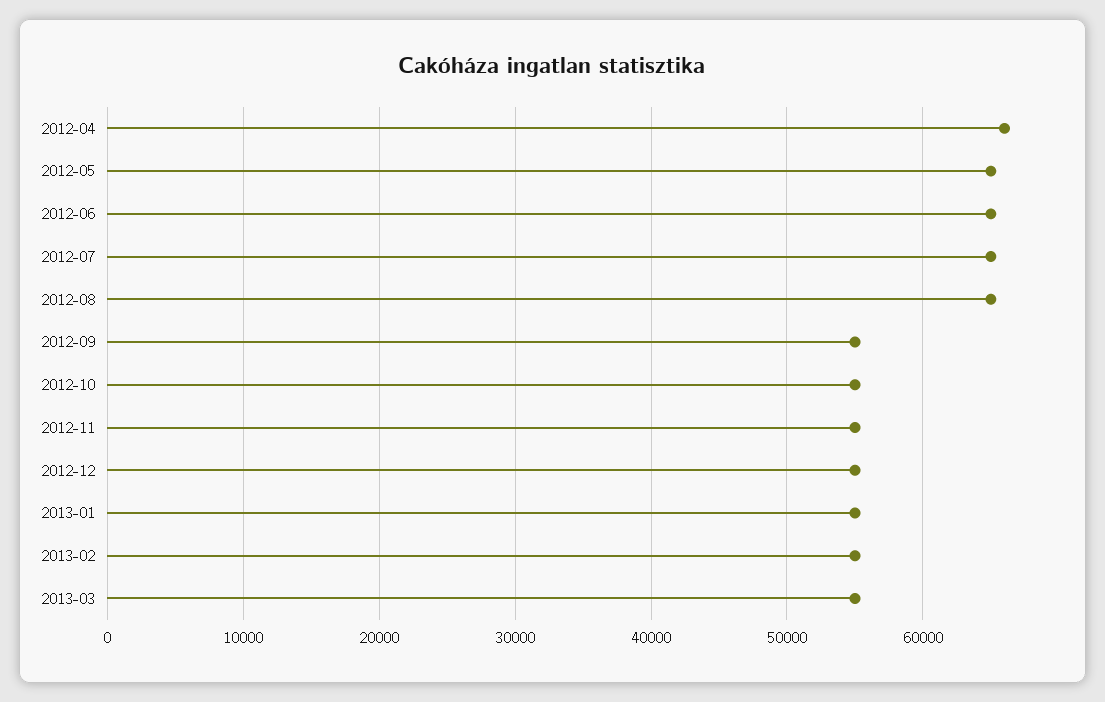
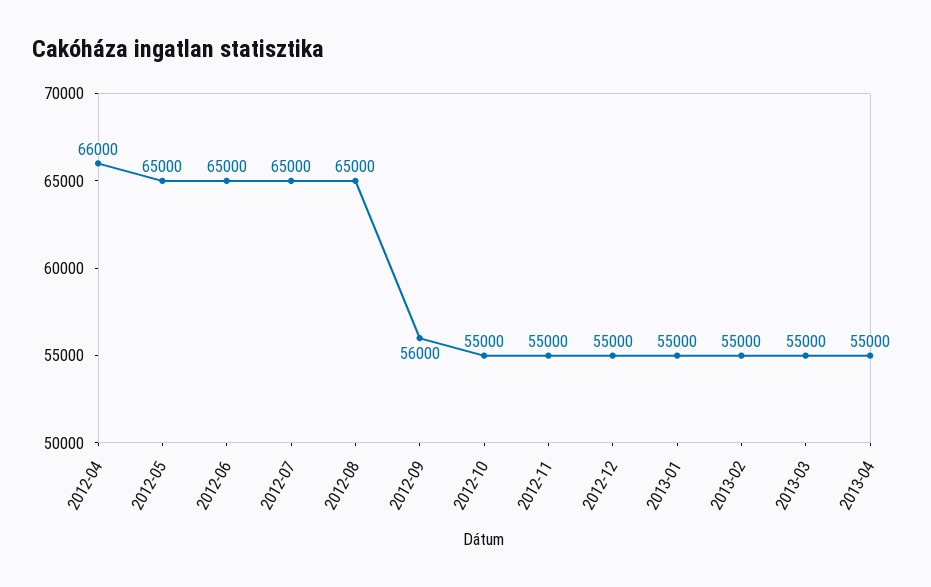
2012-09: 55000 -> 56000
2013-04: none -> 55000

